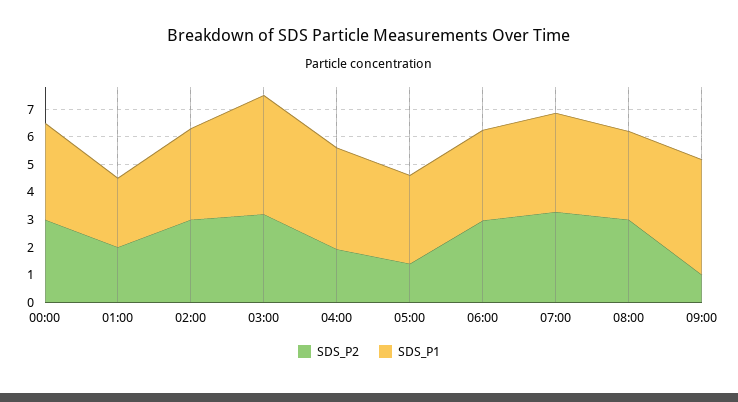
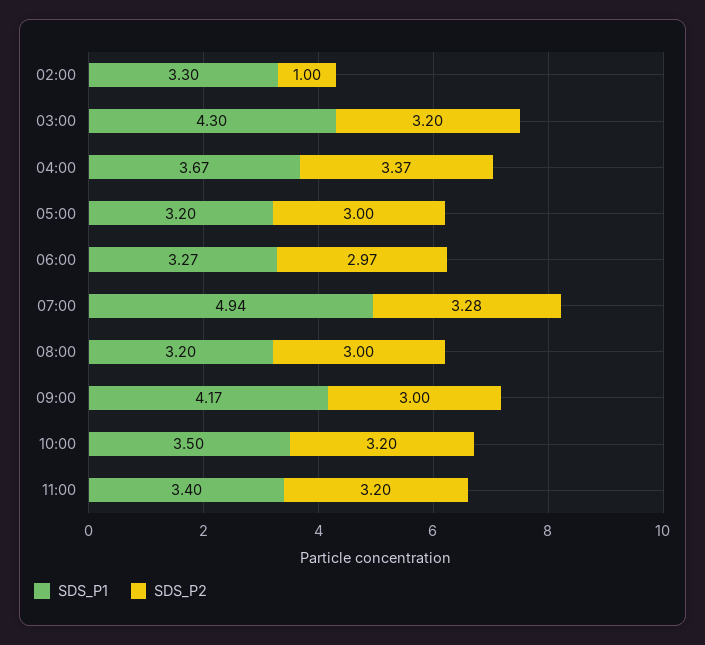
SDS_P2, 00:00: 3 -> none
SDS_P1, 00:00: 3.5 -> none
SDS_P2, 01:00: 2 -> none
SDS_P1, 01:00: 2.5 -> none
SDS_P2, 02:00: 3 -> 1
SDS_P2, 04:00: 2 -> 3.37
SDS_P2, 05:00: 1.5 -> 3
SDS_P1, 07:00: 3.5 -> 4.94
SDS_P2, 09:00: 1 -> 3
SDS_P1, 10:00: none -> 3.5
SDS_P2, 10:00: none -> 3.2
SDS_P1, 11:00: none -> 3.4
SDS_P2, 11:00: none -> 3.2

